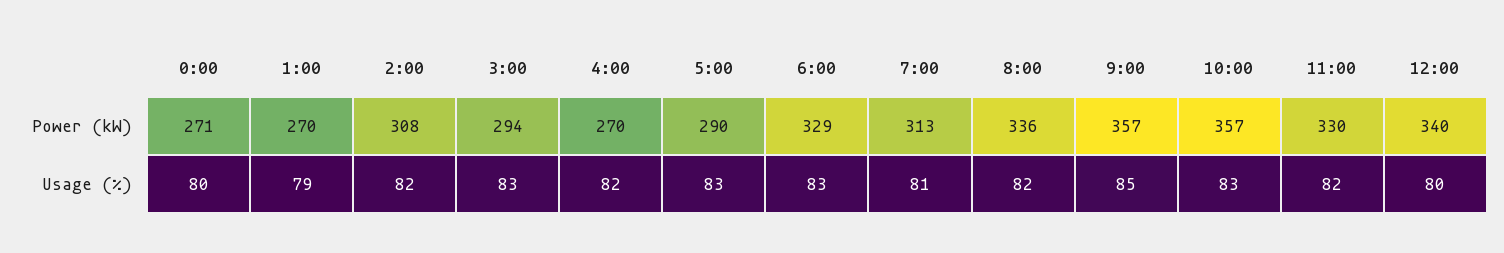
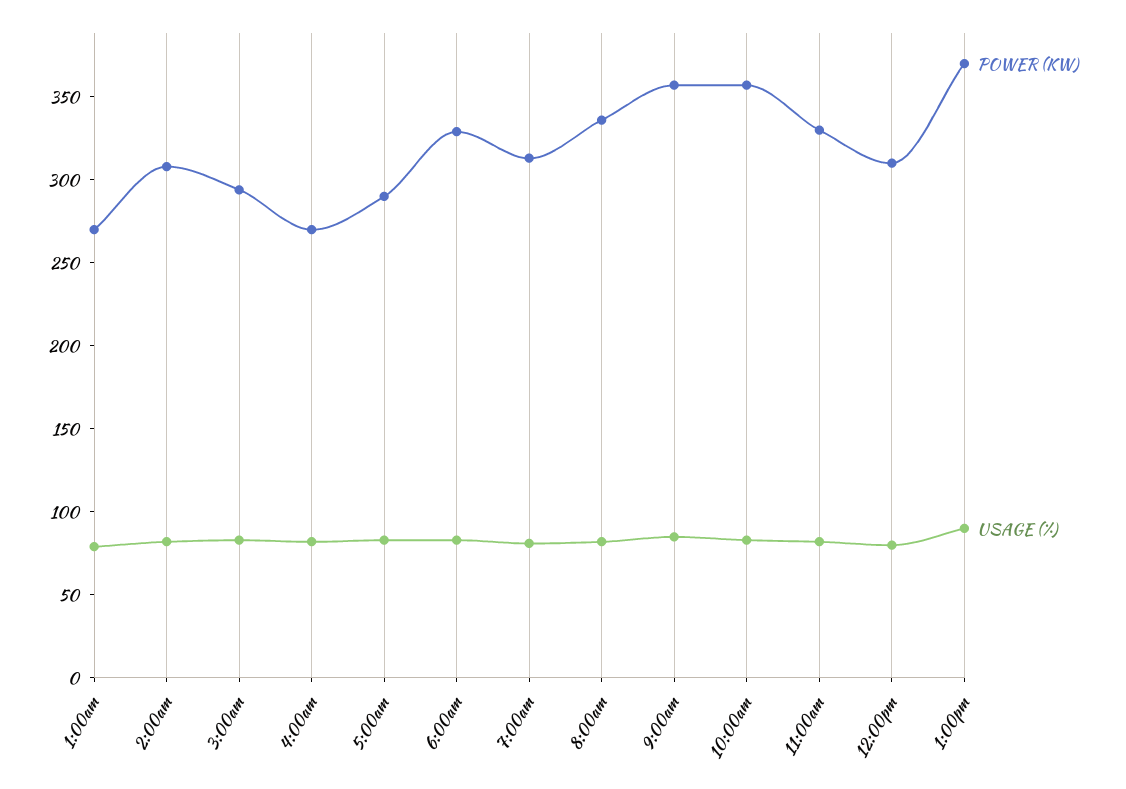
Power (kW), 0:00: 271 -> none
Power (kW), 12:00: 340 -> 310
Usage (%), 0:00: 80 -> none
Power (kW), 1:00pm: none -> 370
Usage (%), 1:00pm: none -> 90

